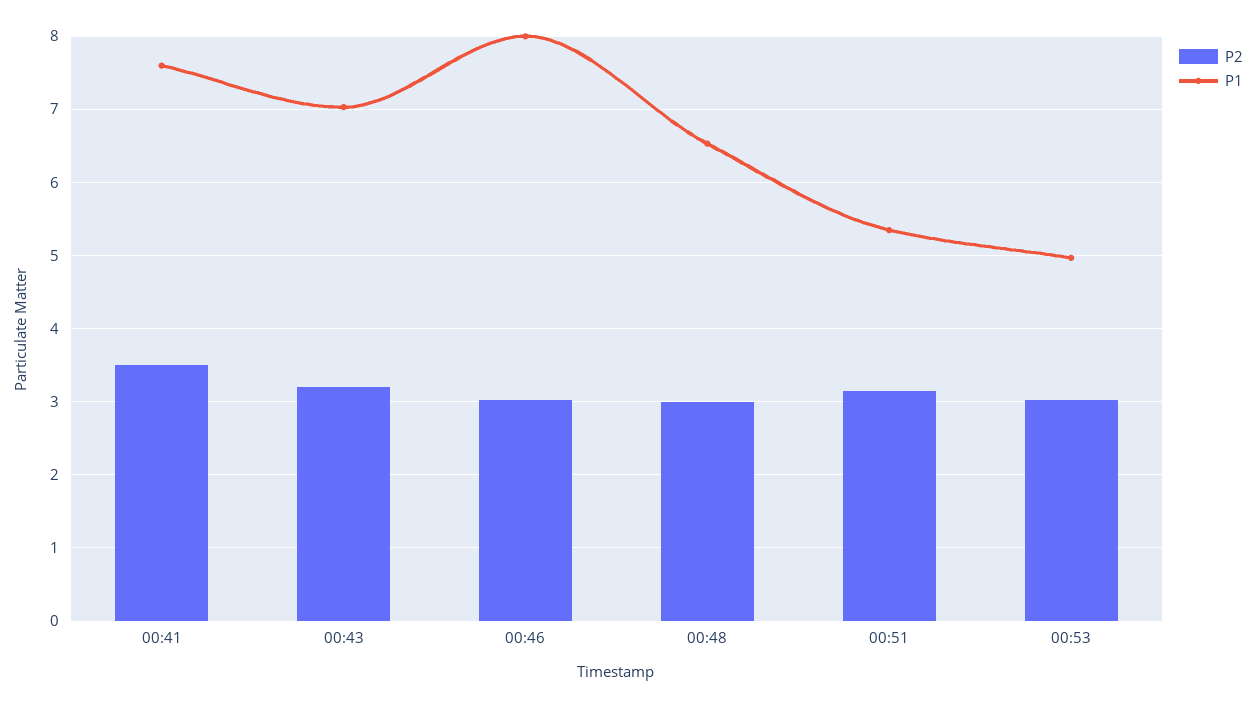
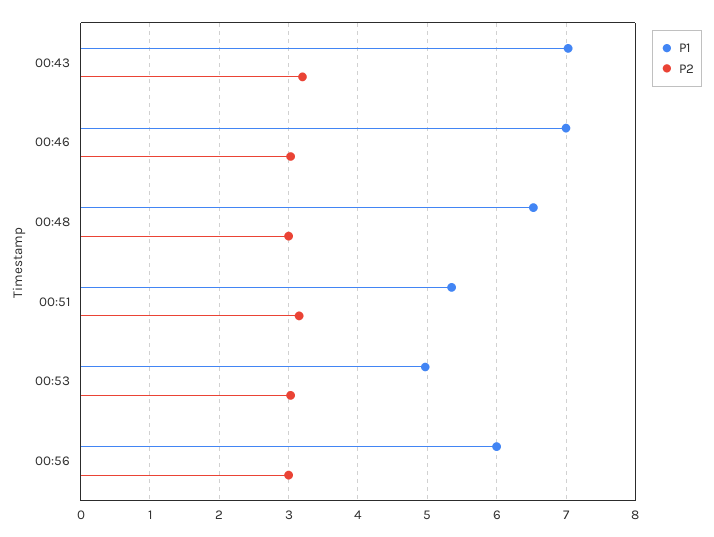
P2, 00:41: 3.5 -> none
P1, 00:41: 7.6 -> none
P1, 00:46: 8 -> 7
P1, 00:56: none -> 6
P2, 00:56: none -> 3

